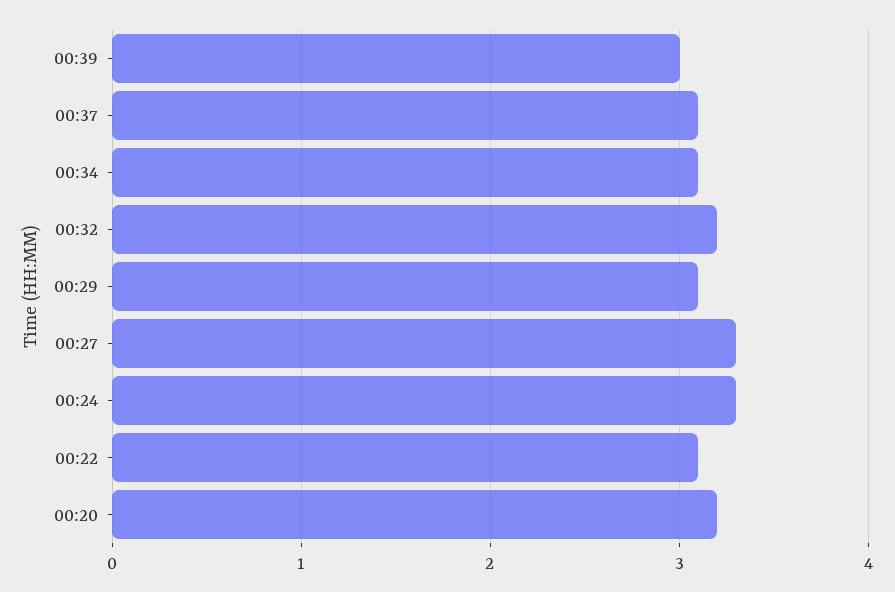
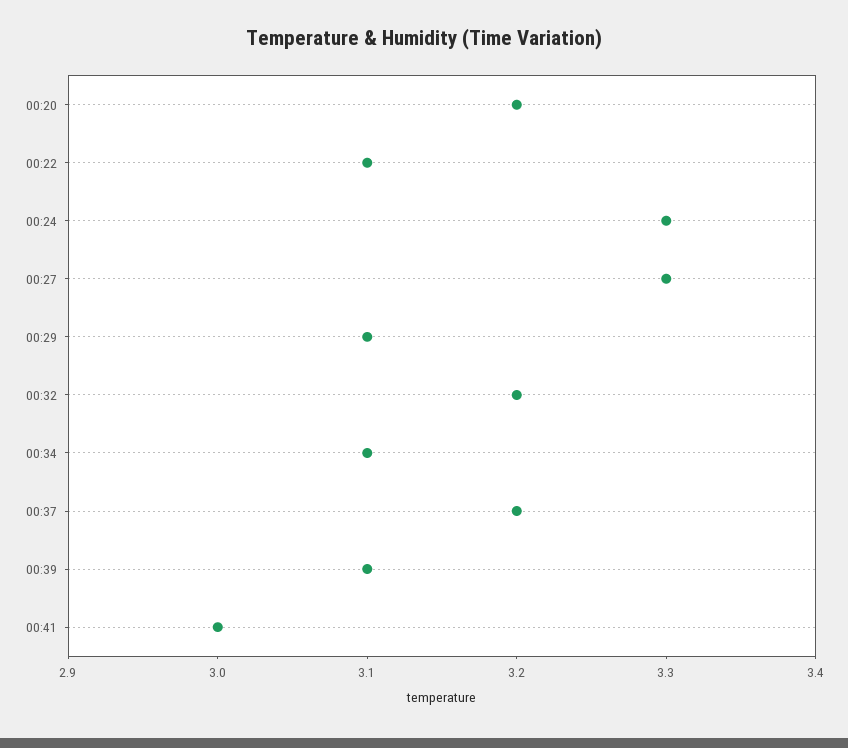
00:39: 3 -> 3.1
00:37: 3.1 -> 3.2
00:41: none -> 3

